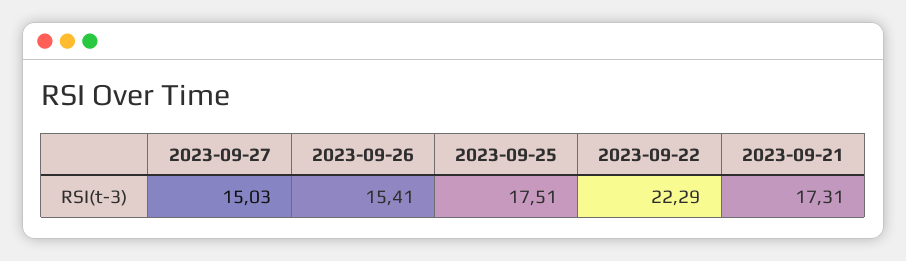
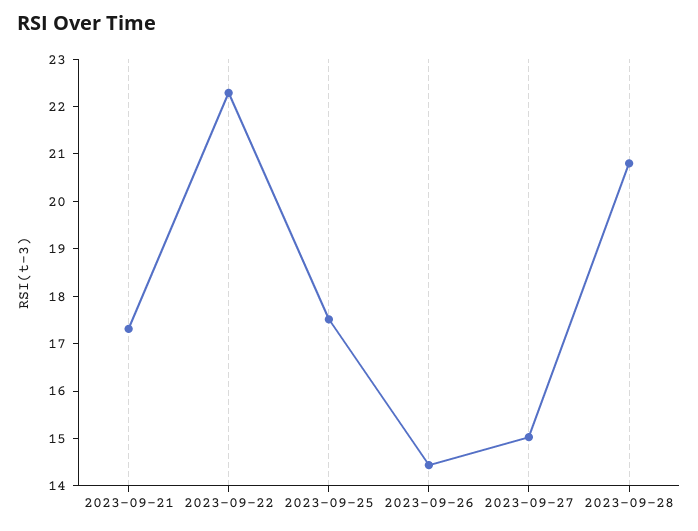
2023-09-26: 15.41 -> 14.4
2023-09-28: none -> 20.8

